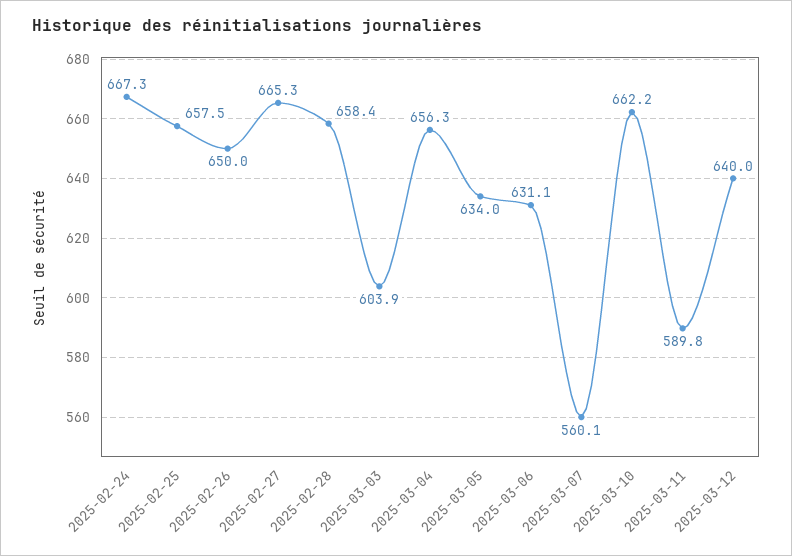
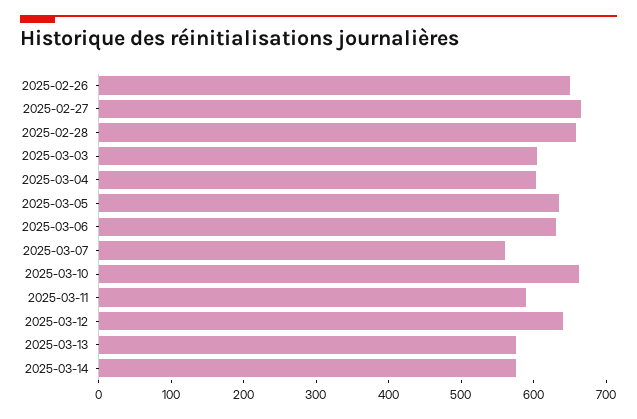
2025-02-24: 667.3 -> none
2025-02-25: 657.5 -> none
2025-03-04: 656.3 -> 600
2025-03-13: none -> 580
2025-03-14: none -> 580

